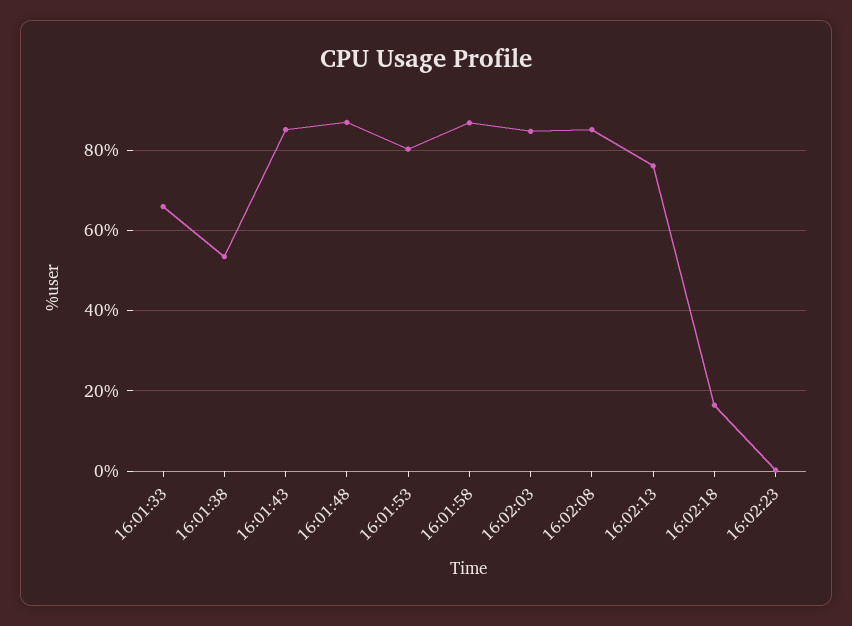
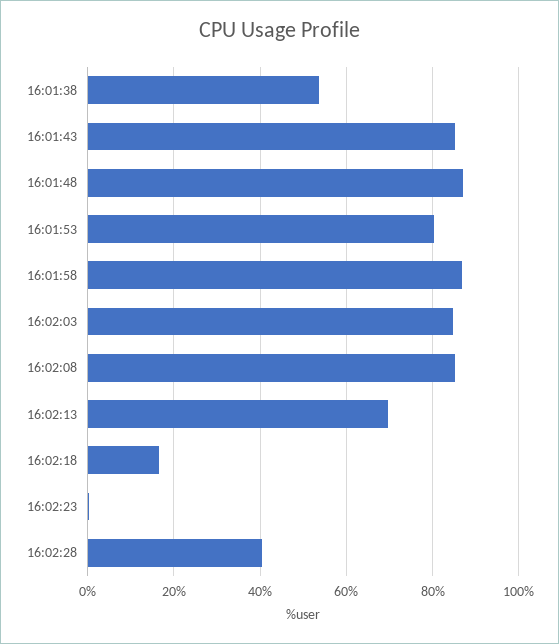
16:01:33: 66 -> none
16:02:13: 76 -> 70
16:02:28: none -> 40

